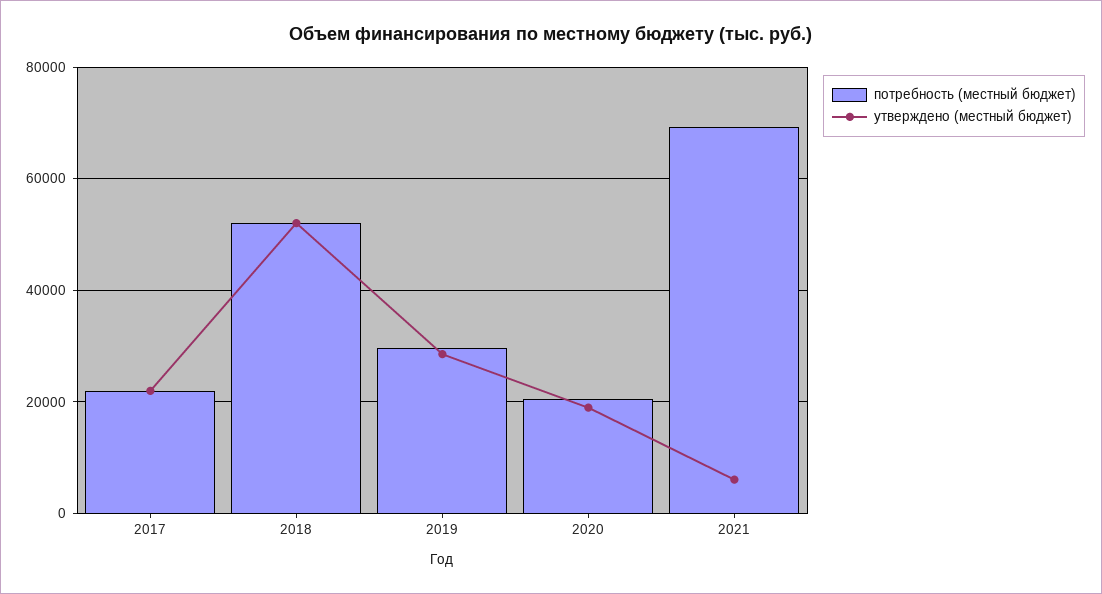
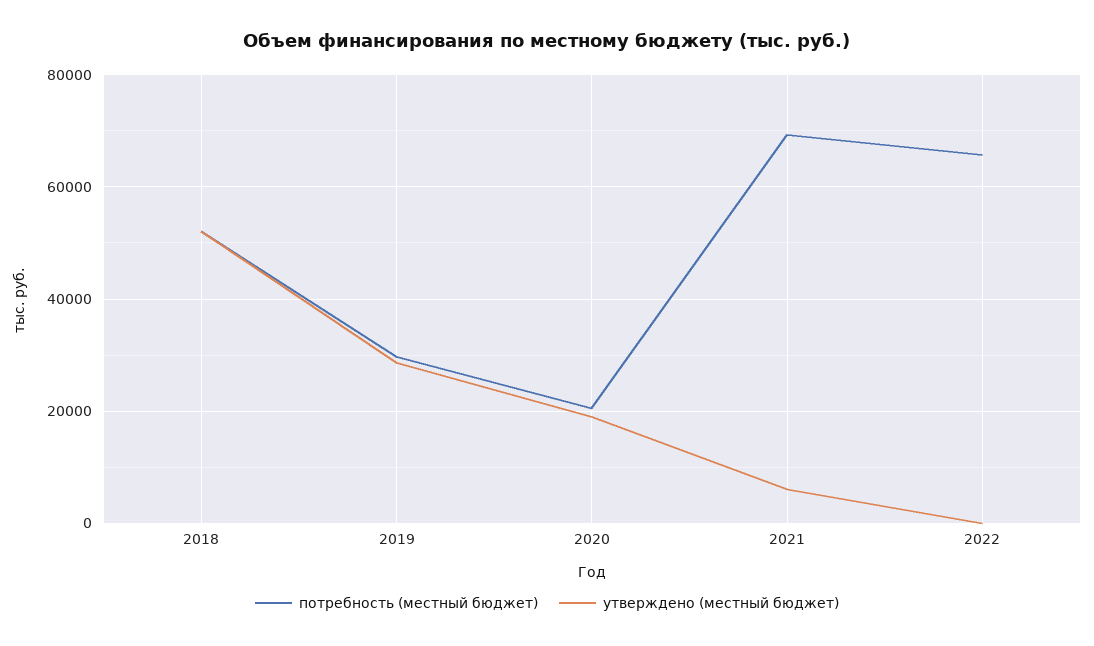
потребность (местный бюджет), 2017: 22000 -> none
утверждено (местный бюджет), 2017: 22000 -> none
потребность (местный бюджет), 2022: none -> 66000
утверждено (местный бюджет), 2022: none -> 0

